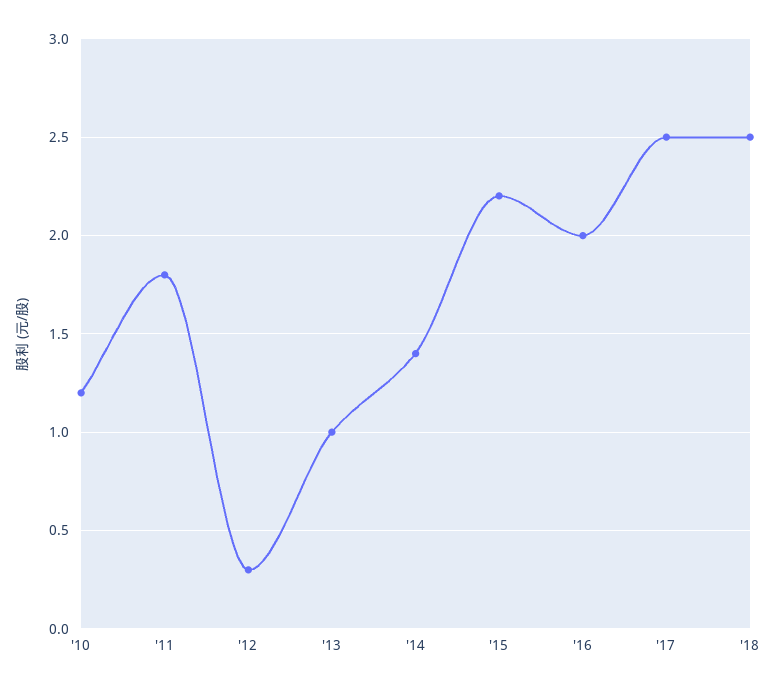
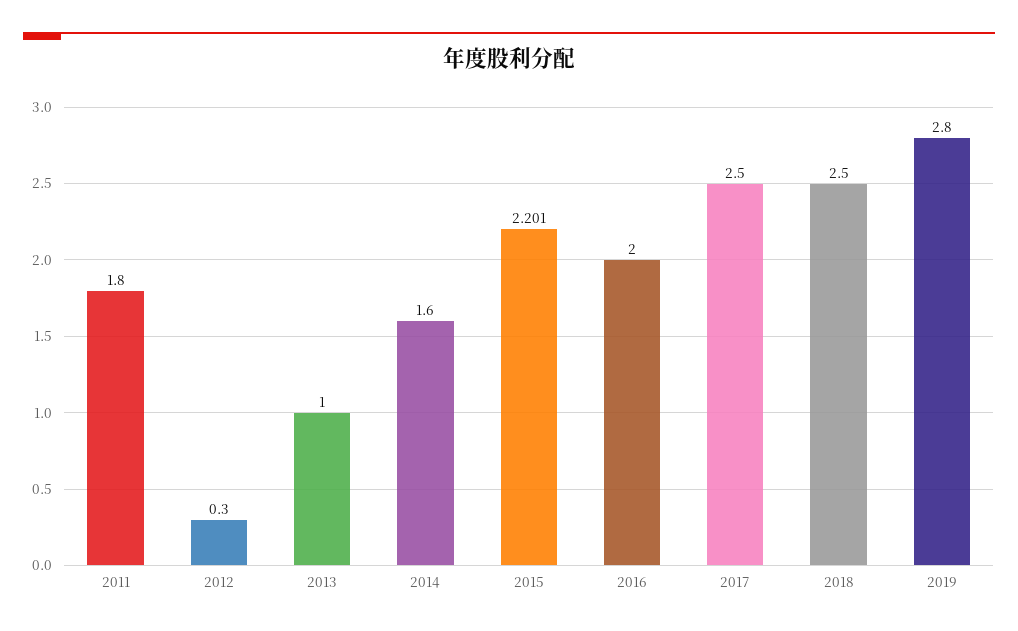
'10: 1.2 -> none
'14: 1.4 -> 1.6
2019: none -> 2.8

